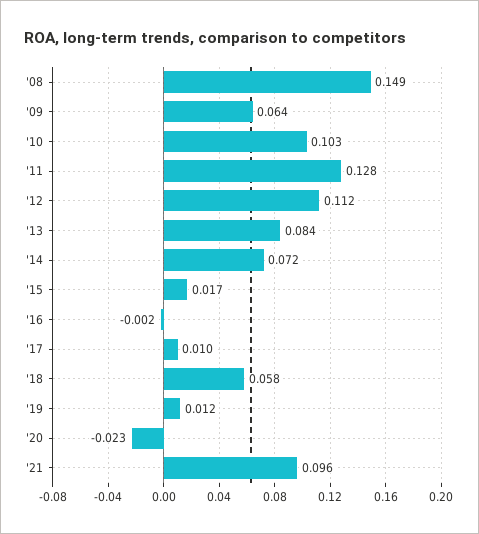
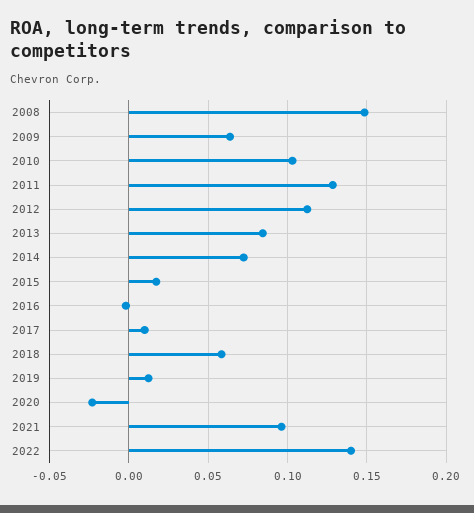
2022: none -> 0.14

